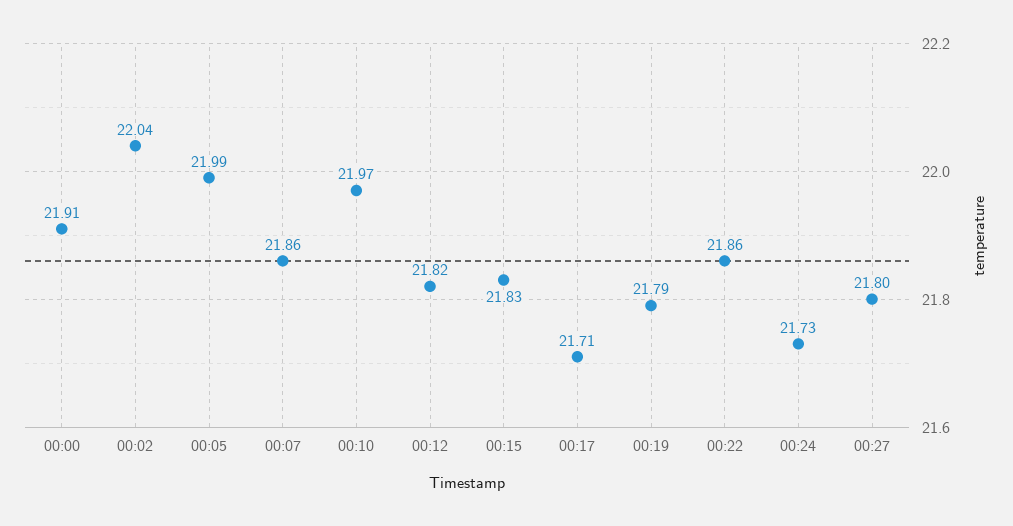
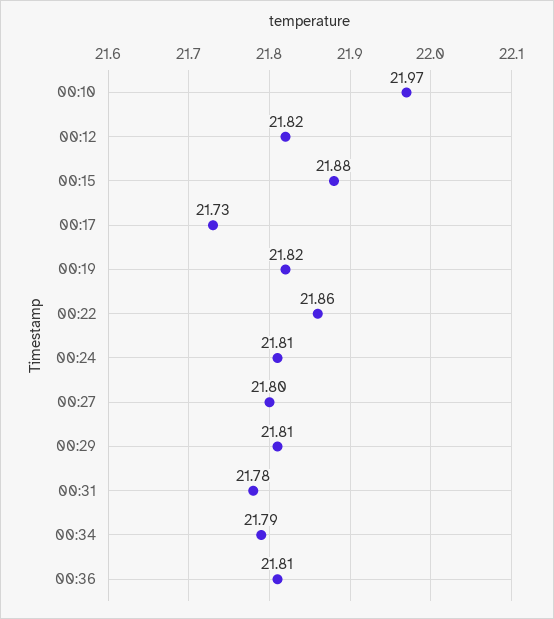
00:00: 21.91 -> none
00:02: 22.04 -> none
00:05: 21.99 -> none
00:07: 21.86 -> none
00:15: 21.83 -> 21.88
00:17: 21.71 -> 21.73
00:19: 21.79 -> 21.82
00:24: 21.73 -> 21.81
00:29: none -> 21.81
00:31: none -> 21.78
00:34: none -> 21.79
00:36: none -> 21.81

